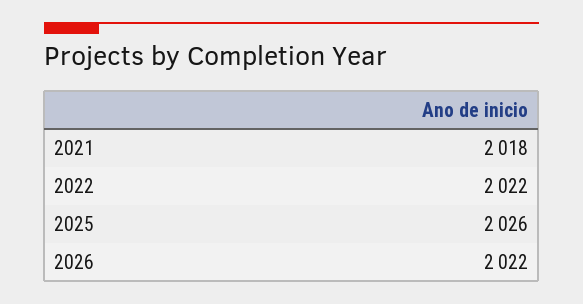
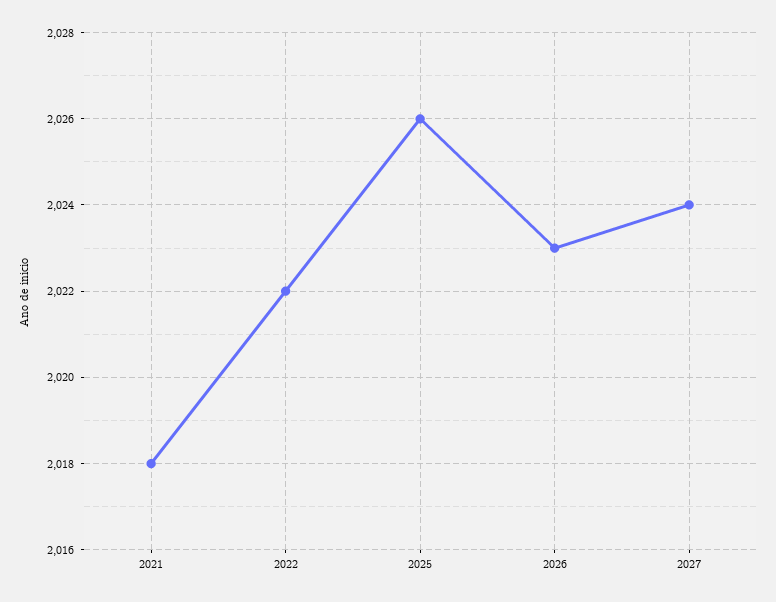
2026: 2022 -> 2023
2027: none -> 2024

